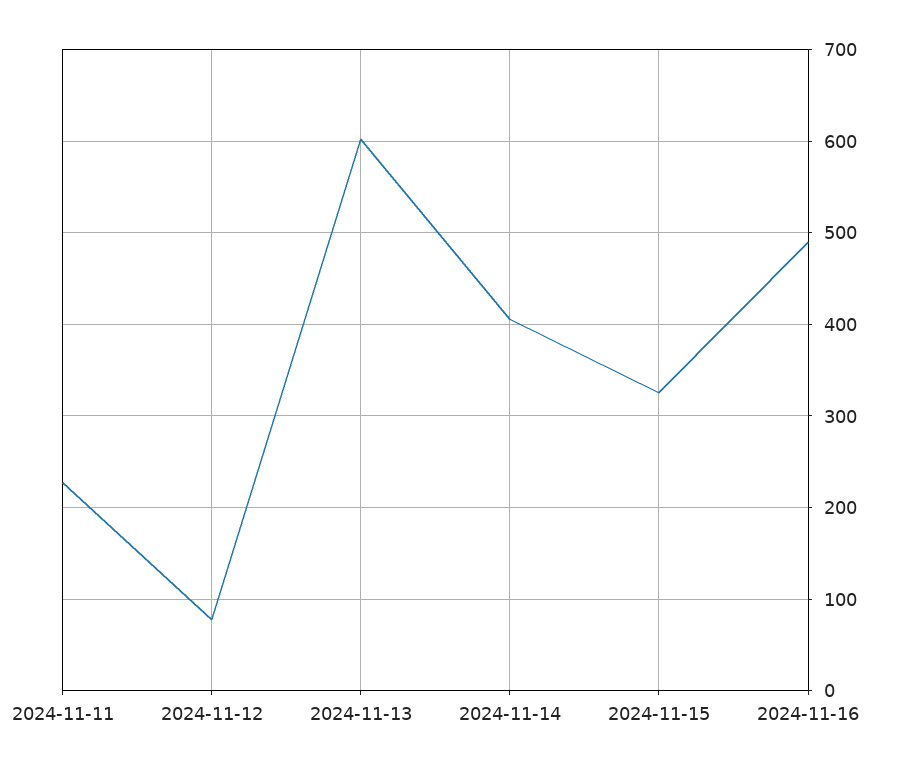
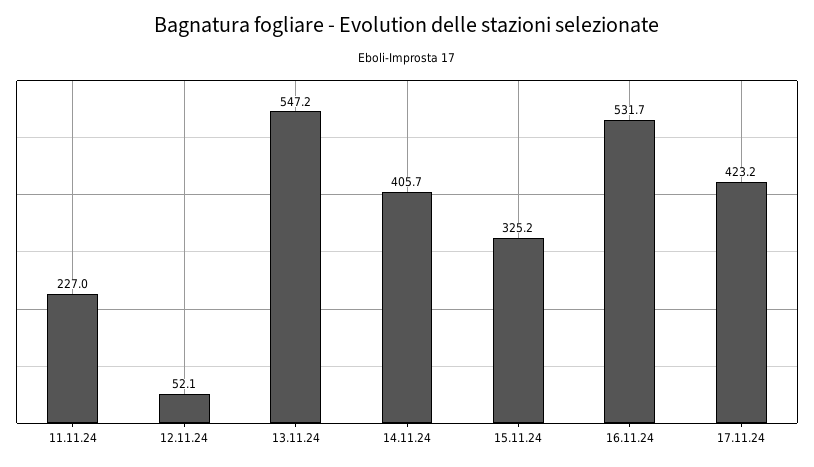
2024-11-12: 80 -> 52.1
2024-11-13: 600 -> 547.2
2024-11-16: 490 -> 531.7
17.11.24: none -> 423.2

